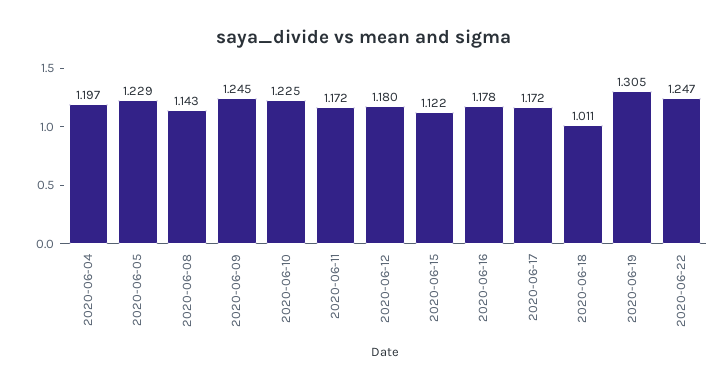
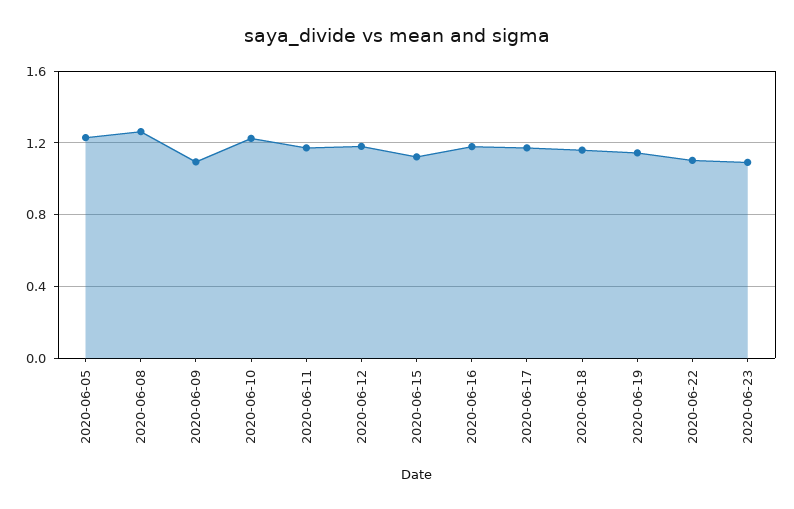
2020-06-04: 1.197 -> none
2020-06-08: 1.143 -> 1.25
2020-06-09: 1.245 -> 1.1
2020-06-18: 1.011 -> 1.15
2020-06-19: 1.305 -> 1.15
2020-06-22: 1.247 -> 1.1
2020-06-23: none -> 1.1

